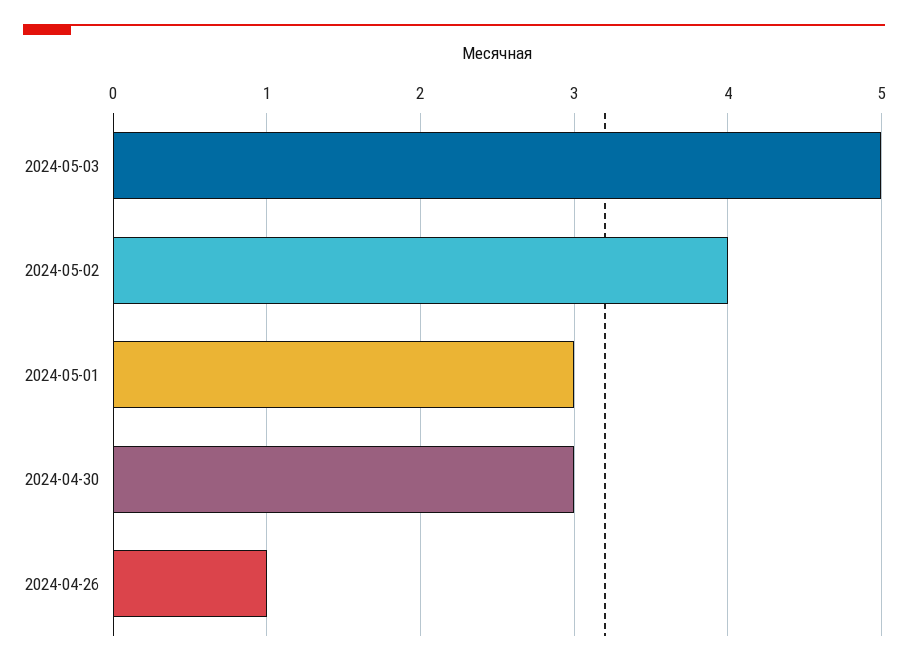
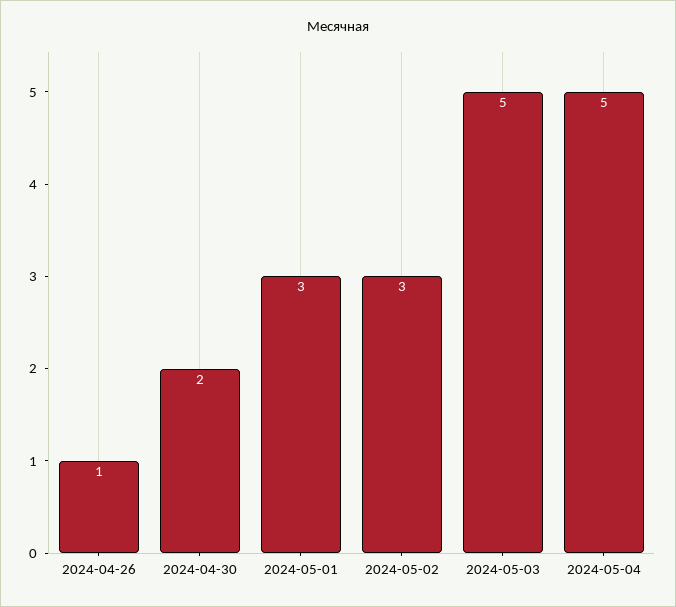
2024-05-02: 4 -> 3
2024-04-30: 3 -> 2
2024-05-04: none -> 5

